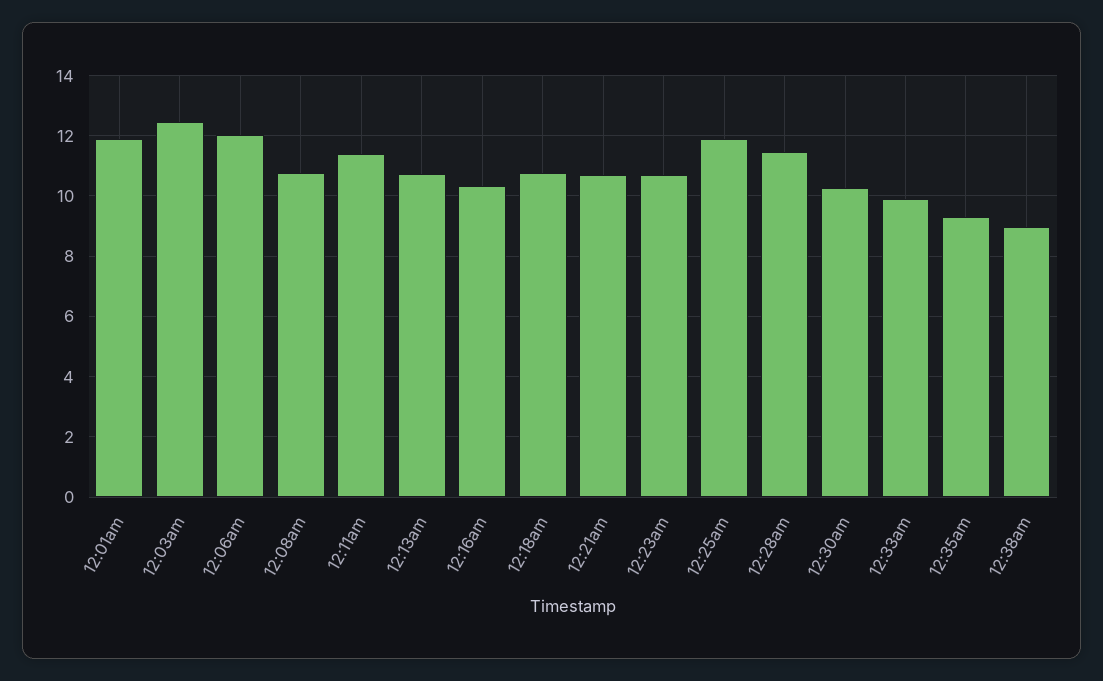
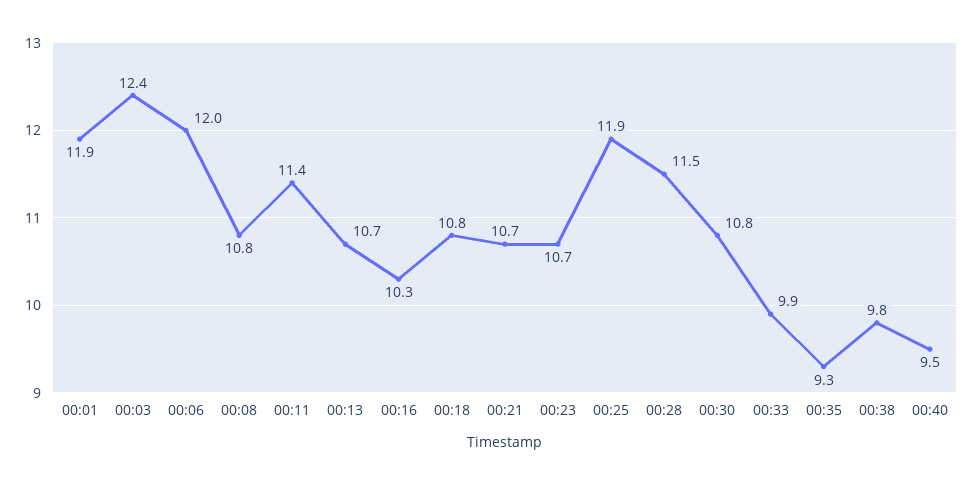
12:30am: 10.2 -> 10.8
12:38am: 9 -> 9.8
00:40: none -> 9.5

